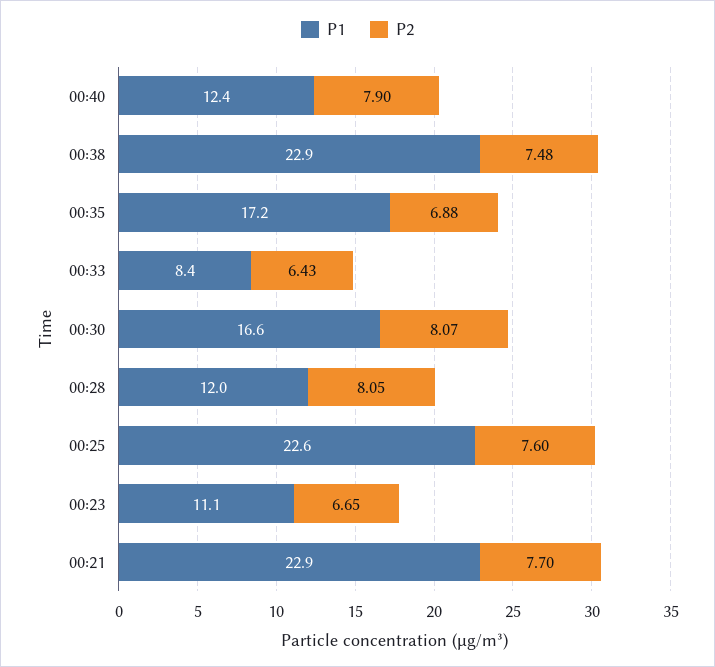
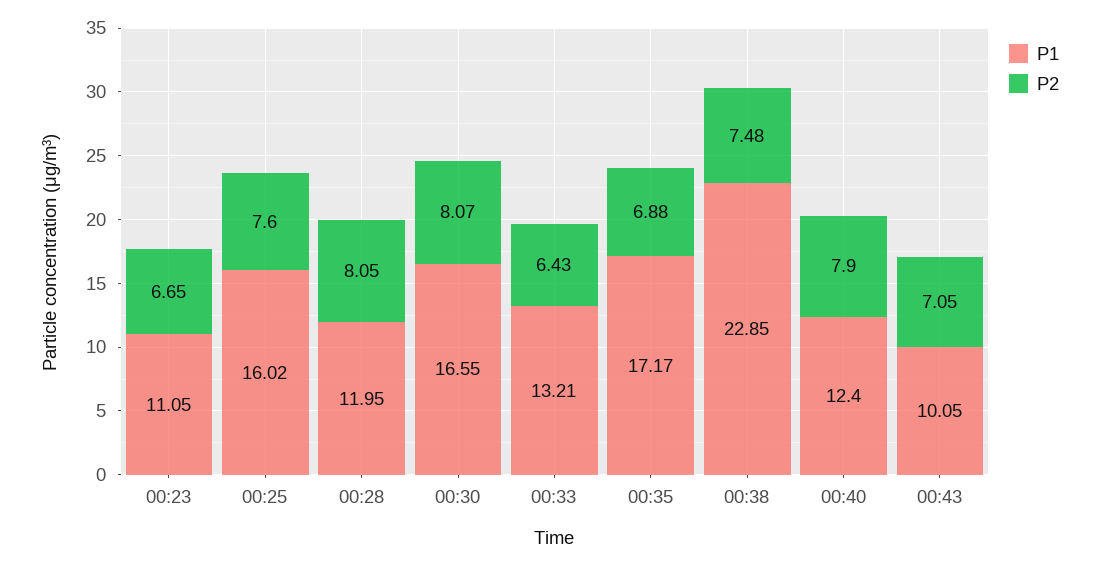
P1, 00:33: 8.4 -> 13.21
P1, 00:25: 22.6 -> 16.02
P1, 00:21: 22.9 -> none
P2, 00:21: 7.7 -> none
P1, 00:43: none -> 10.05
P2, 00:43: none -> 7.05

